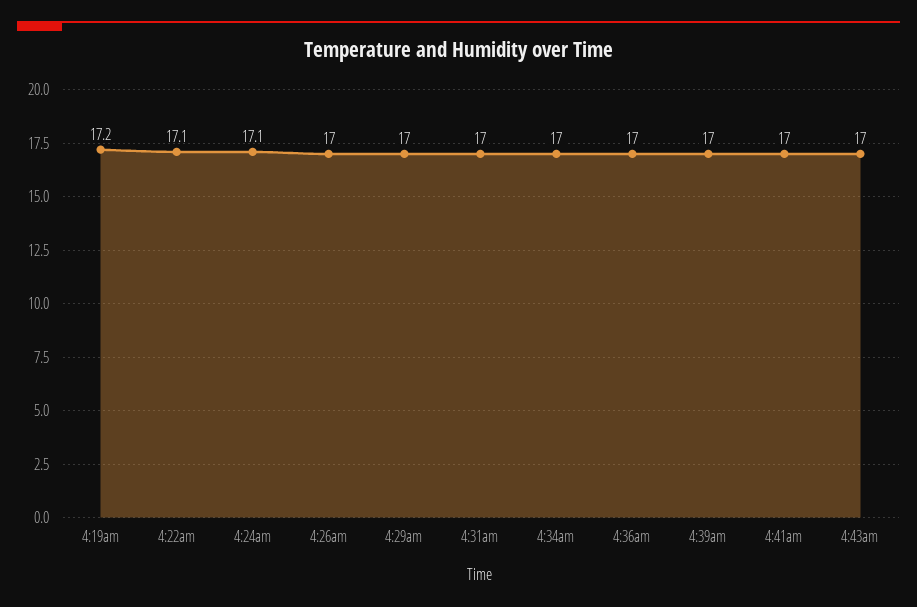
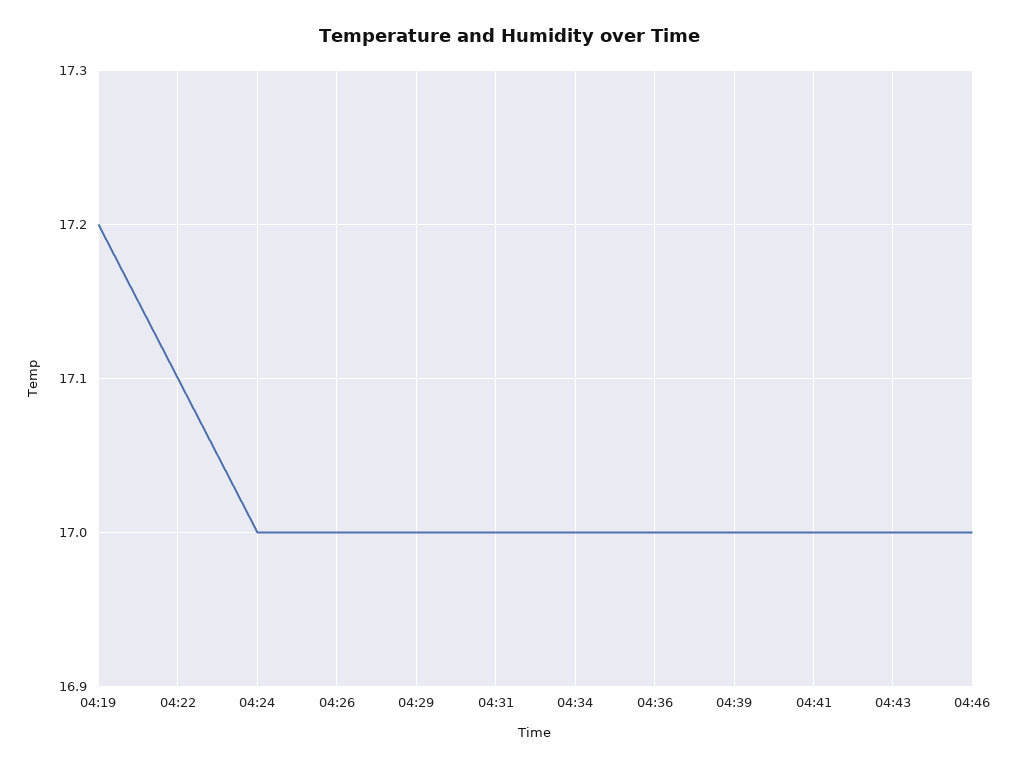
4:24am: 17.1 -> 17
04:46: none -> 17

